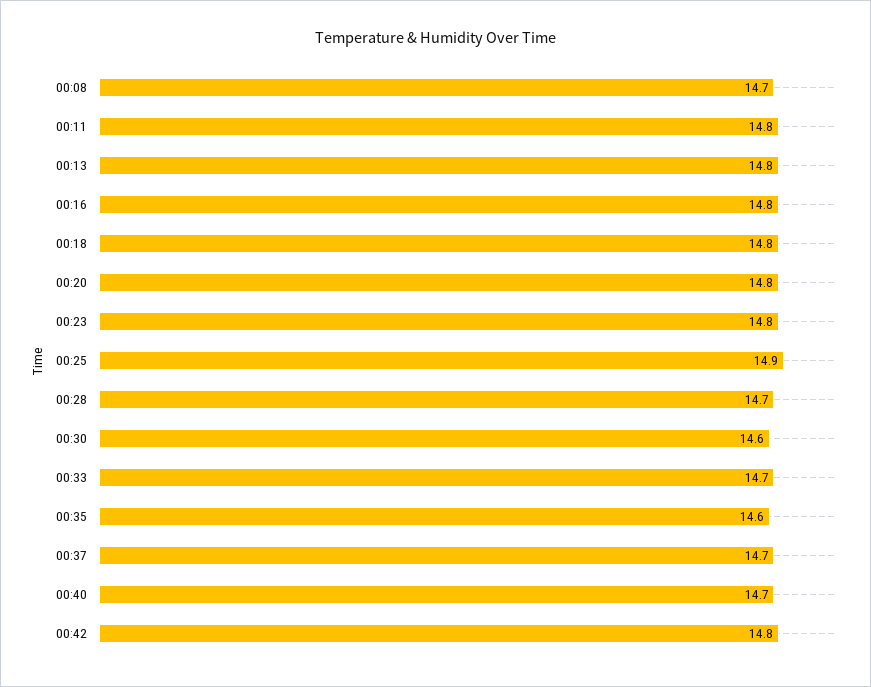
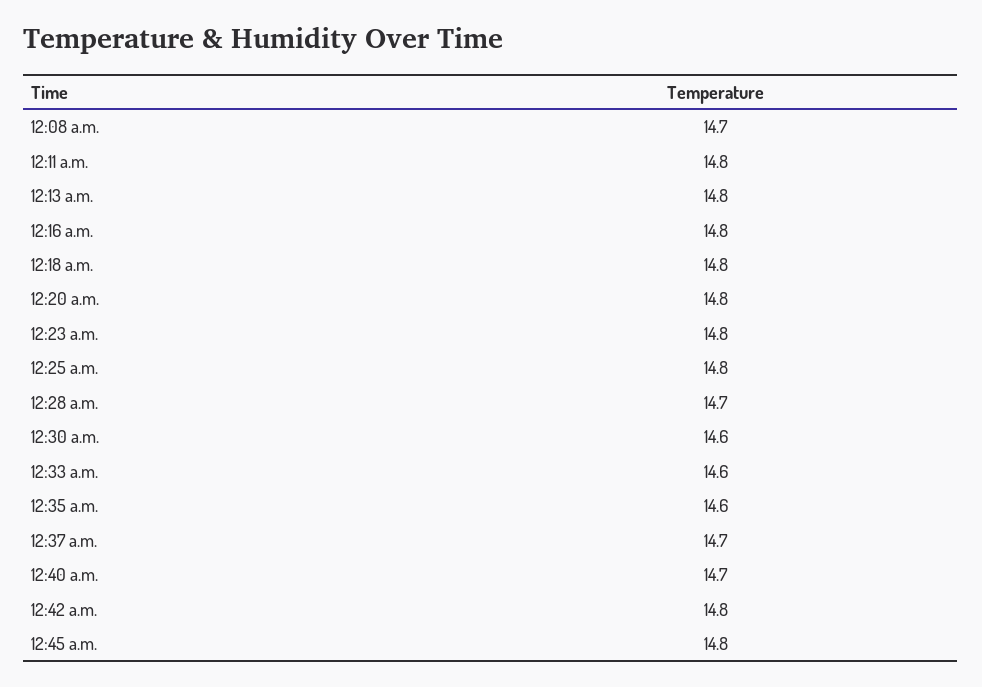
00:25: 14.9 -> 14.8
00:33: 14.7 -> 14.6
12:45 a.m.: none -> 14.8

